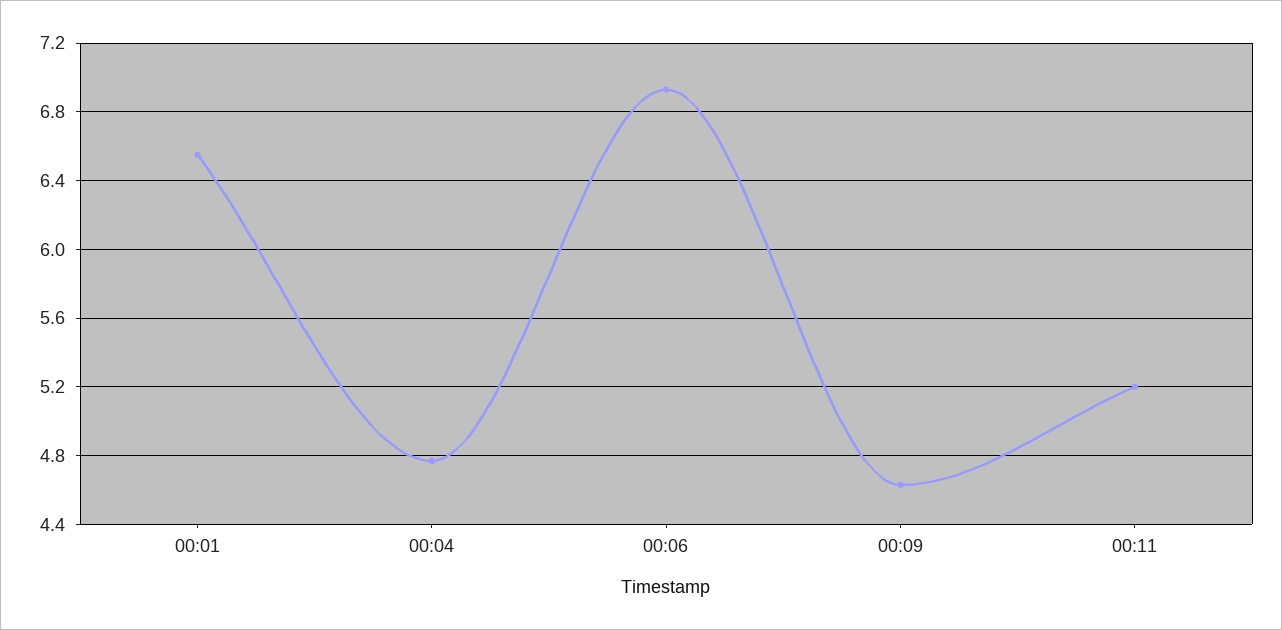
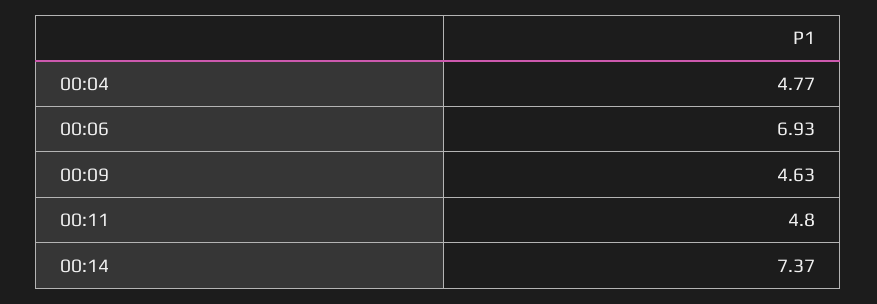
00:01: 6.55 -> none
00:11: 5.2 -> 4.8
00:14: none -> 7.37

